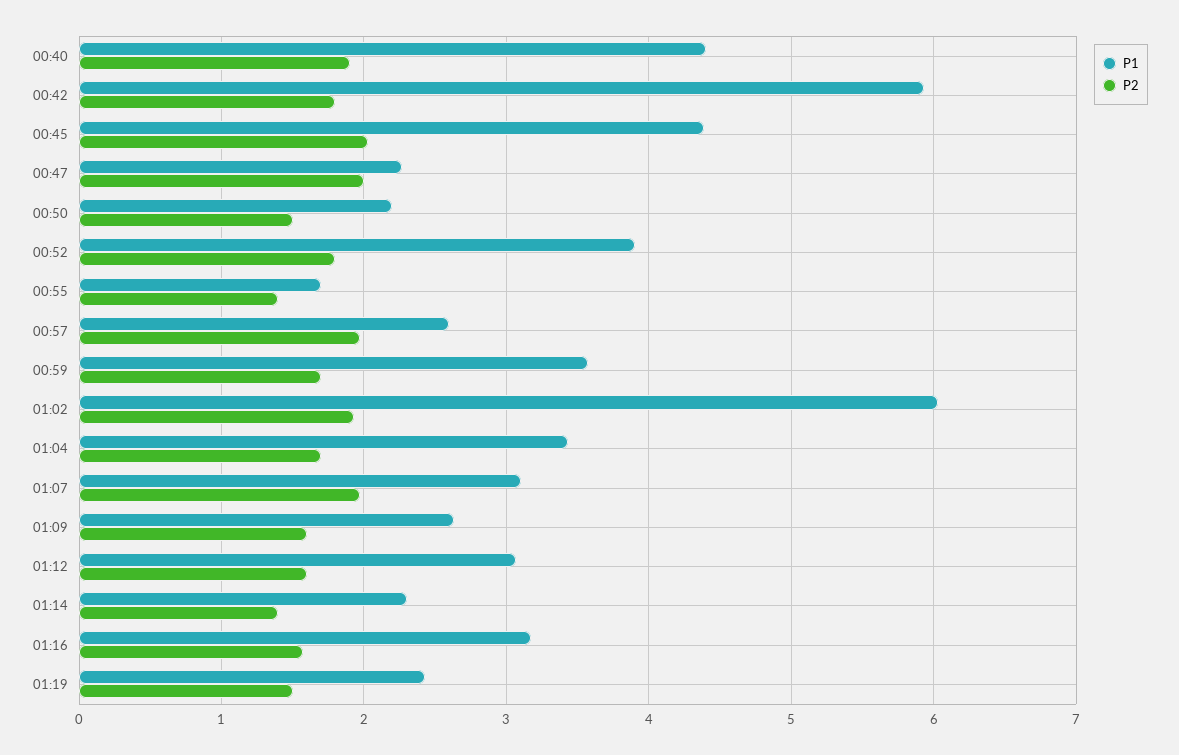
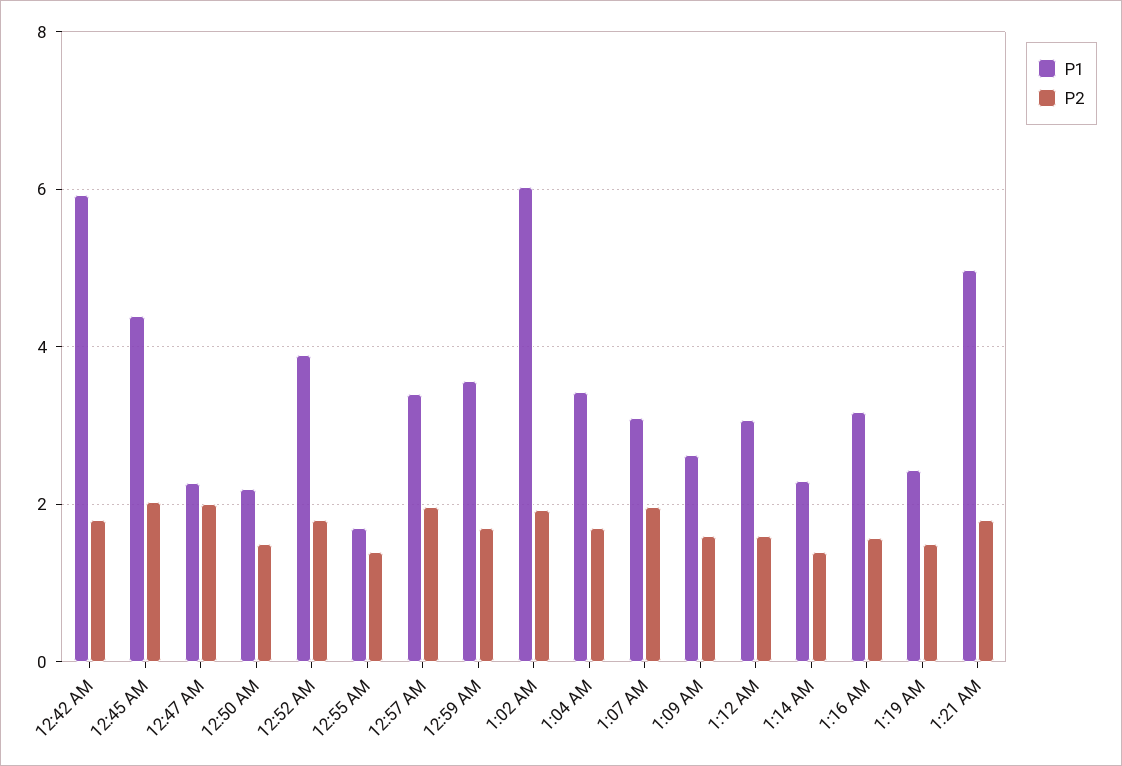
P1, 00:40: 4.4 -> none
P2, 00:40: 1.9 -> none
P1, 00:57: 2.6 -> 3.4
P1, 1:21 AM: none -> 5
P2, 1:21 AM: none -> 1.8

